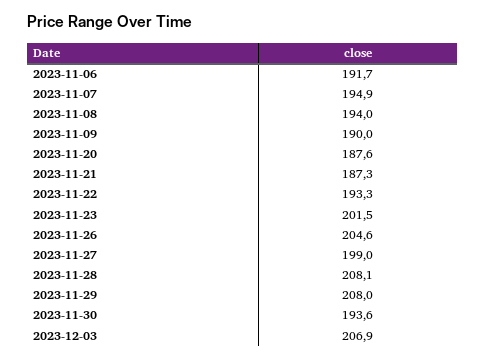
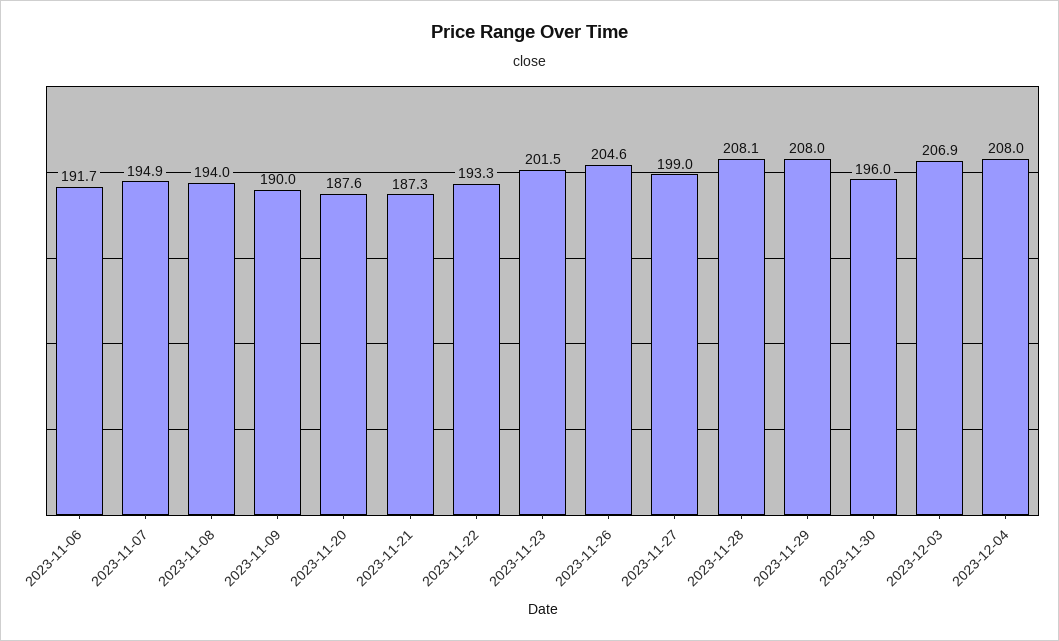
2023-11-30: 193.6 -> 196
2023-12-04: none -> 208

